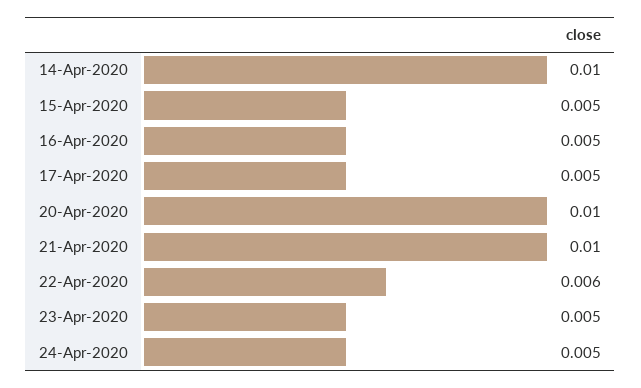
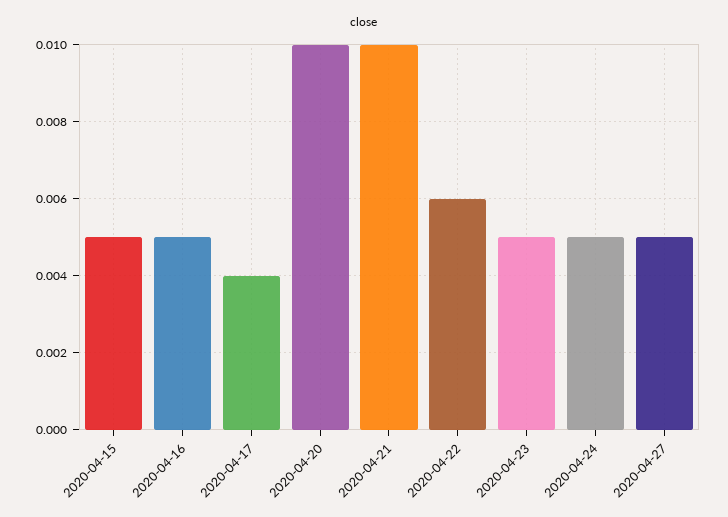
14-Apr-2020: 0.01 -> none
17-Apr-2020: 0.005 -> 0.004
2020-04-27: none -> 0.005

